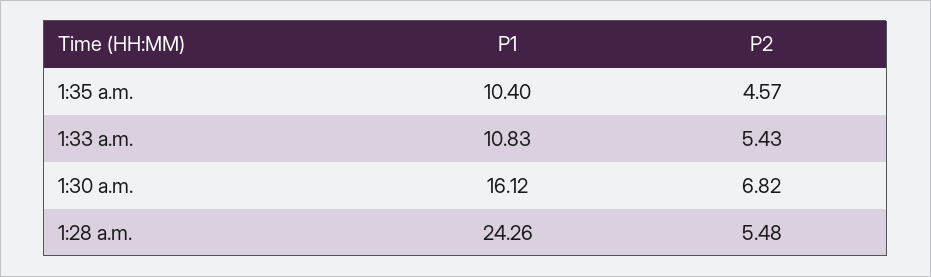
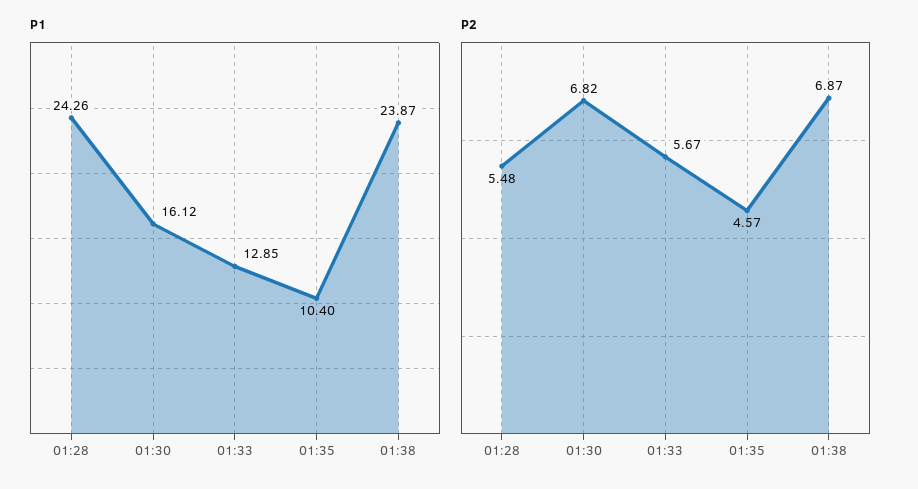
P1, 1:33 a.m.: 10.83 -> 12.85
P2, 1:33 a.m.: 5.43 -> 5.67
P1, 01:38: none -> 23.87
P2, 01:38: none -> 6.87

